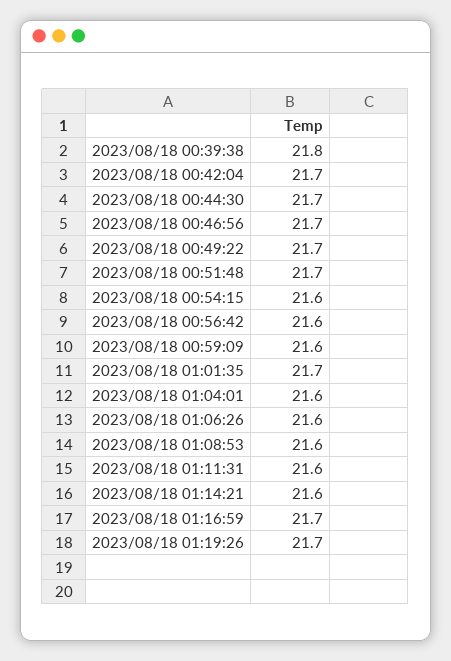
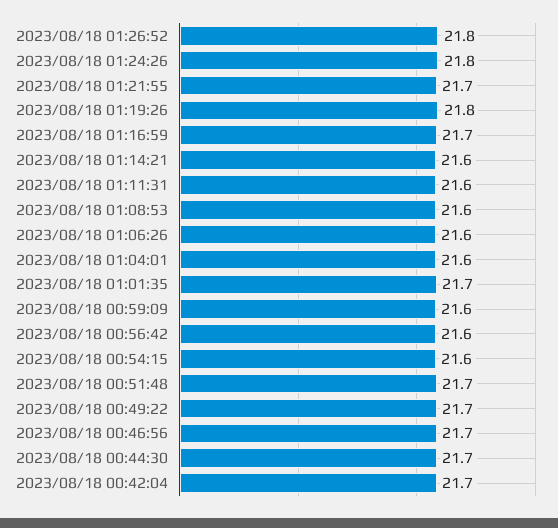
2023/08/18 00:39:38: 21.8 -> none
2023/08/18 01:19:26: 21.7 -> 21.8
2023/08/18 01:26:52: none -> 21.8
2023/08/18 01:24:26: none -> 21.8
2023/08/18 01:21:55: none -> 21.7

